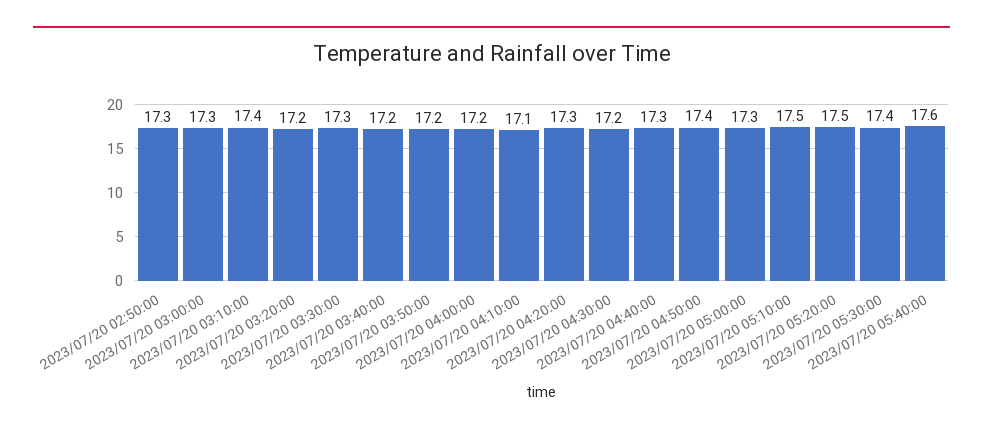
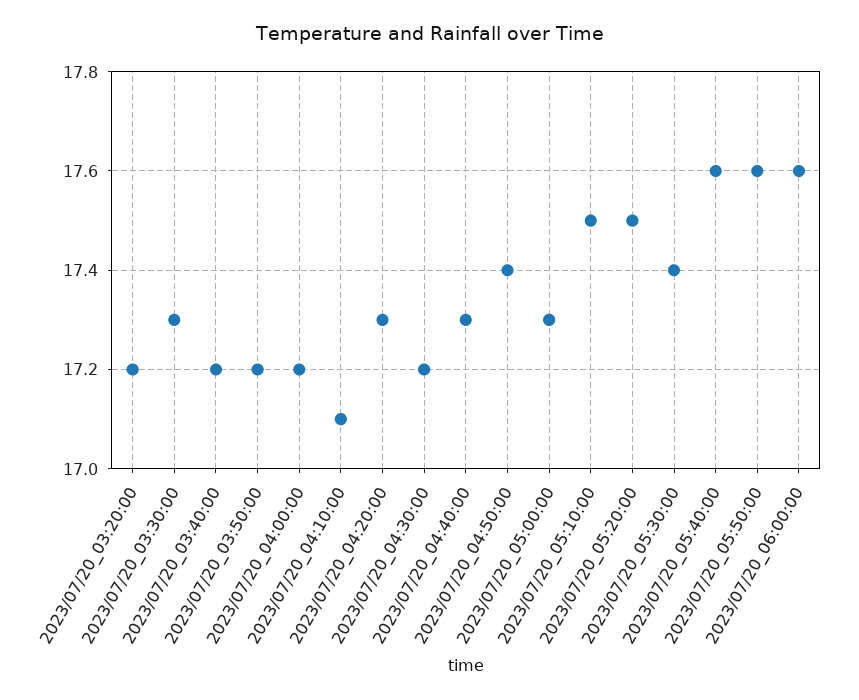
2023/07/20 02:50:00: 17.3 -> none
2023/07/20 03:00:00: 17.3 -> none
2023/07/20 03:10:00: 17.4 -> none
2023/07/20_05:50:00: none -> 17.6
2023/07/20_06:00:00: none -> 17.6

